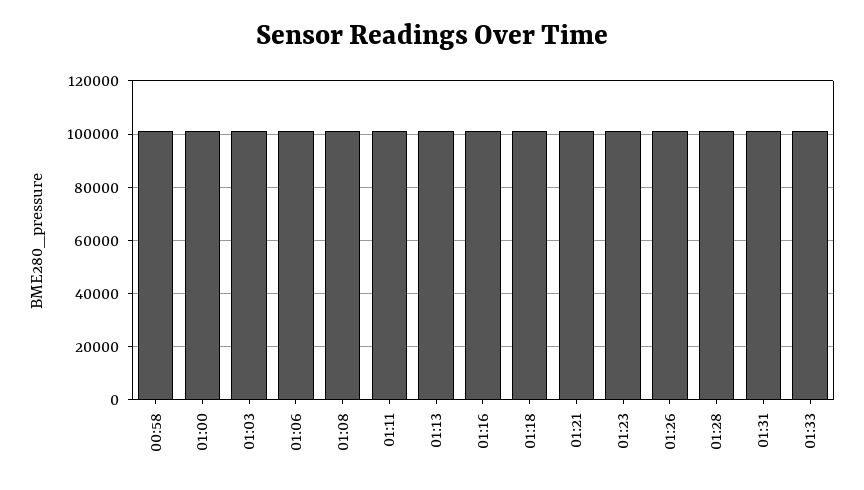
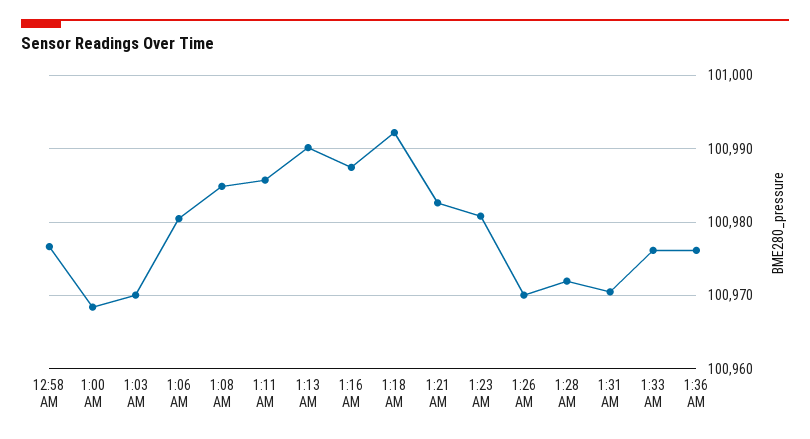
1:36 AM: none -> 100976

